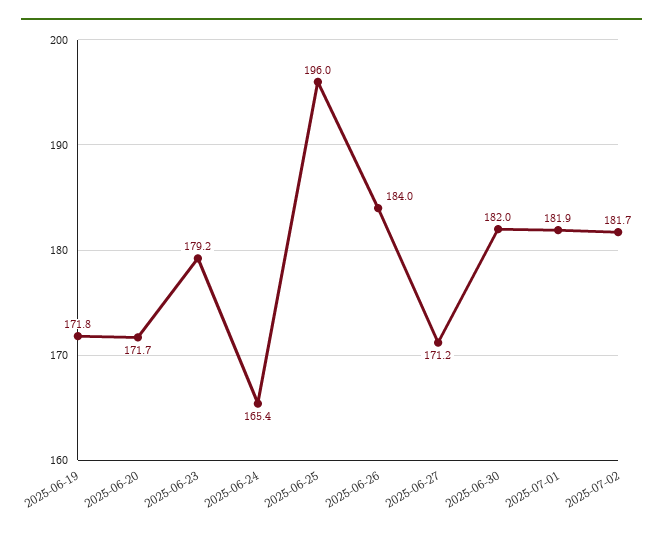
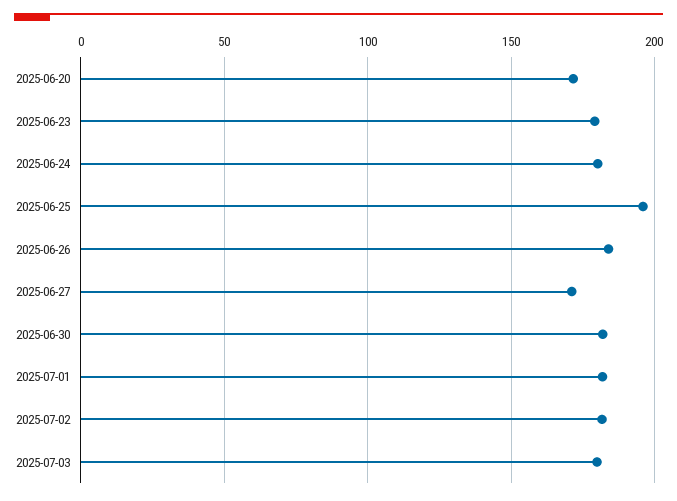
2025-06-19: 171.8 -> none
2025-06-24: 165.4 -> 180
2025-07-03: none -> 180

